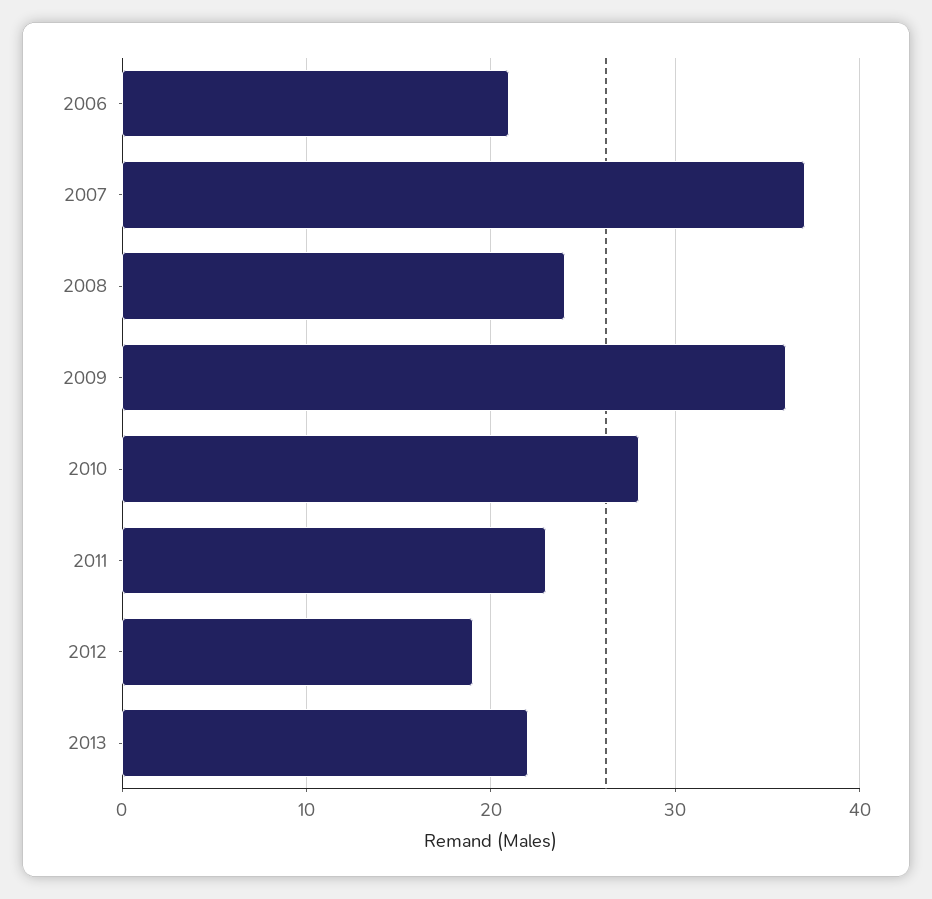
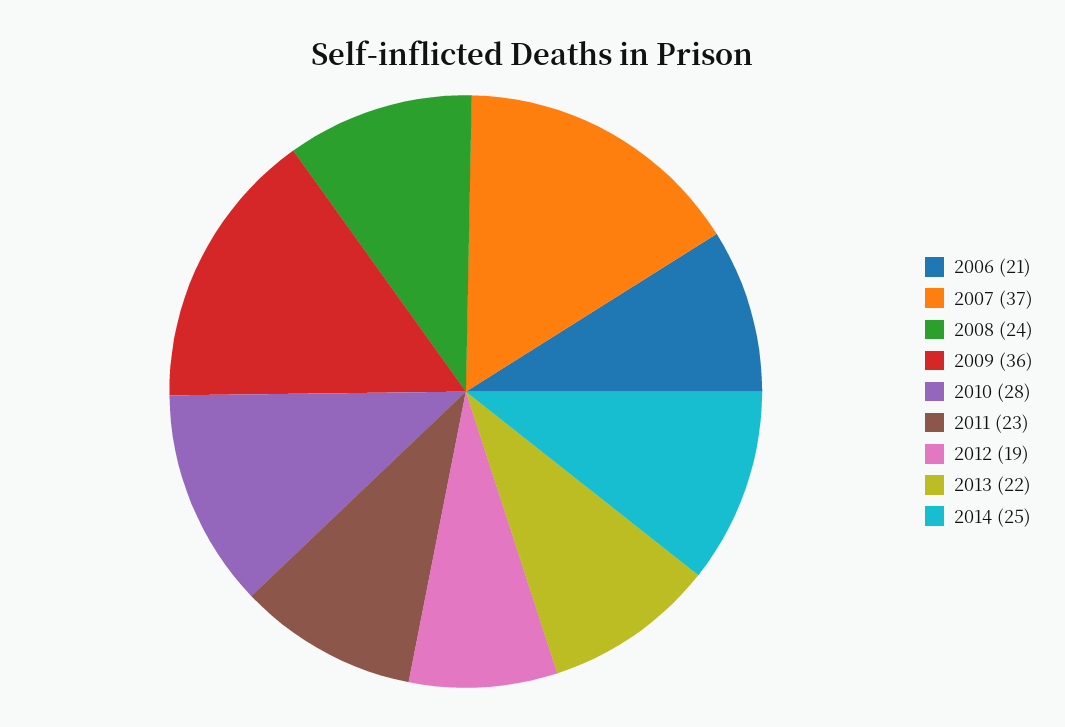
2014: none -> 25

